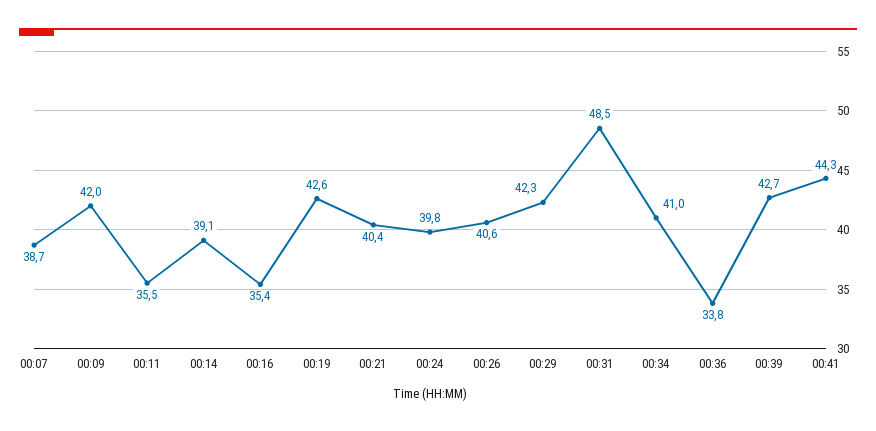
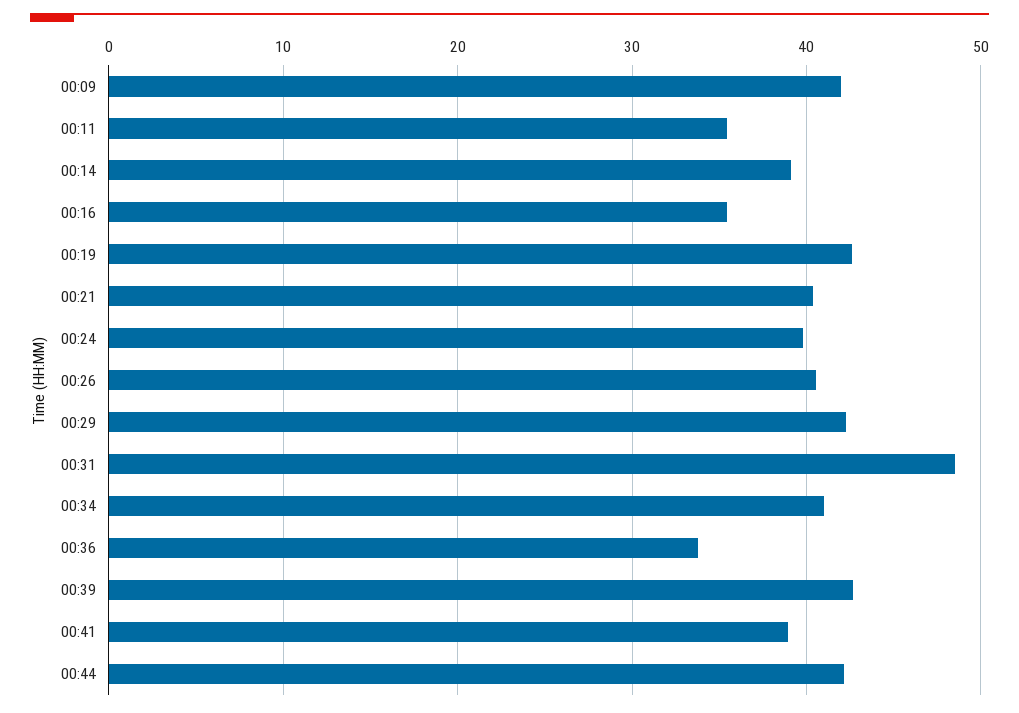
00:07: 38.7 -> none
00:41: 44.3 -> 39
00:44: none -> 42

